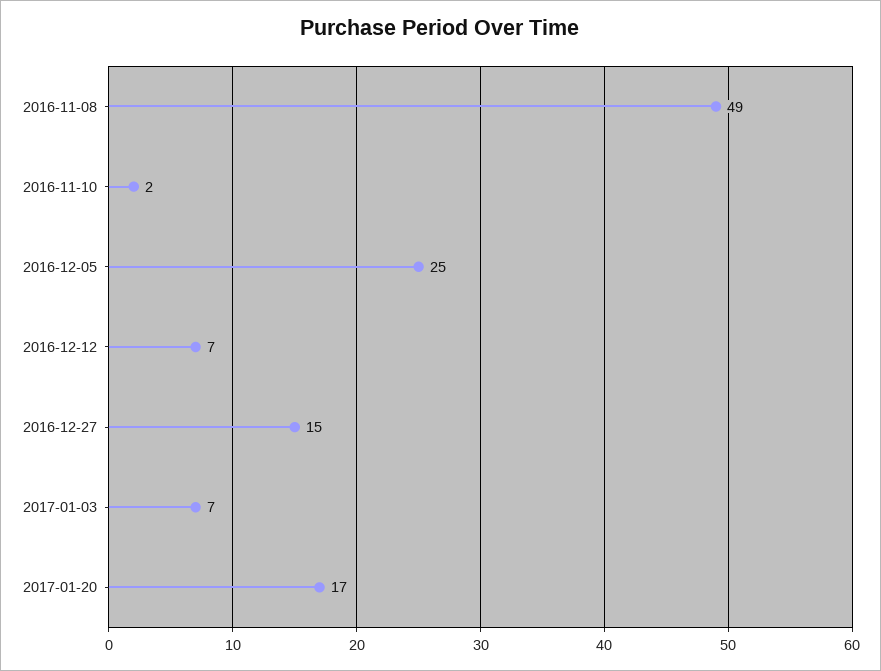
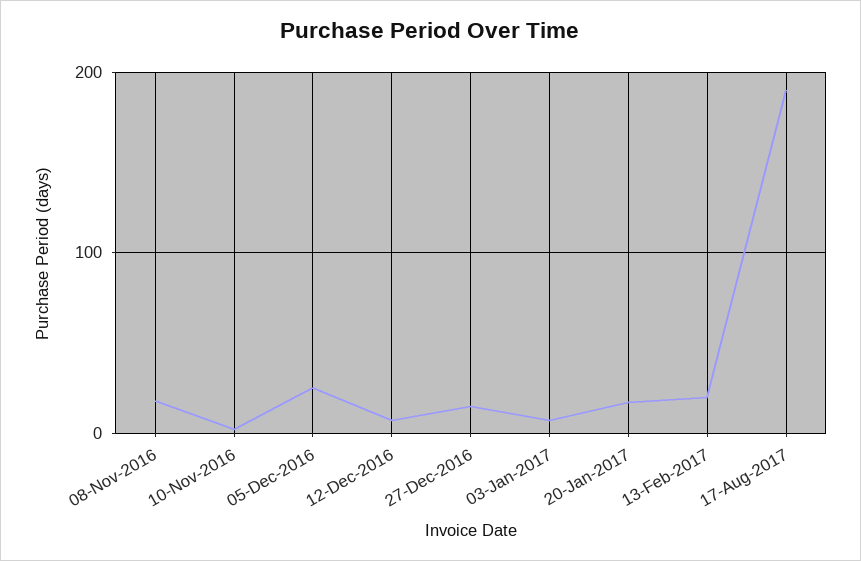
2016-11-08: 49 -> 20
13-Feb-2017: none -> 20
17-Aug-2017: none -> 190

